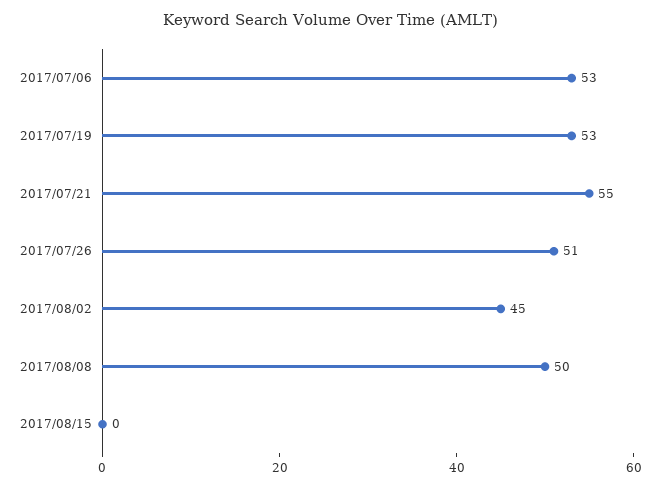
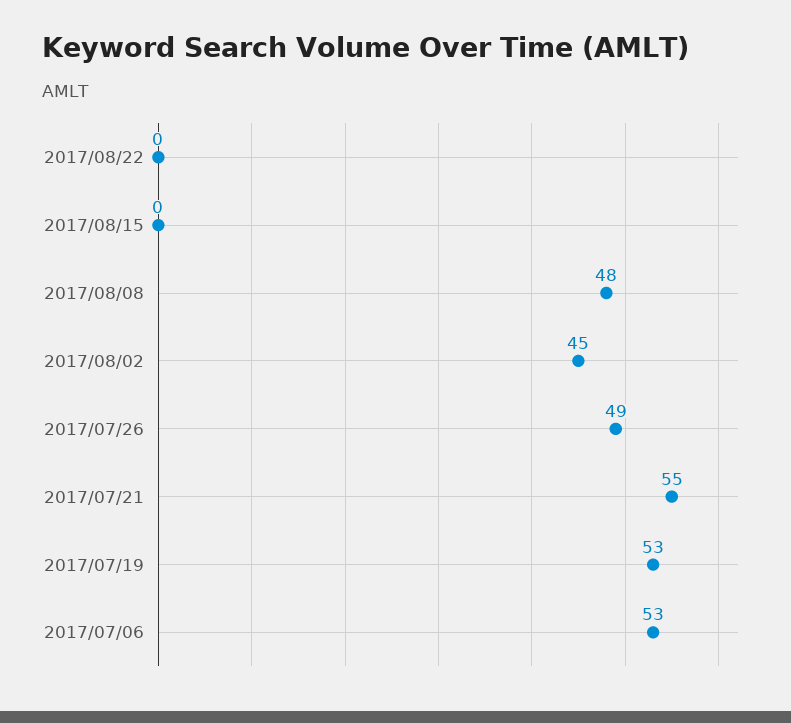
2017/07/26: 51 -> 49
2017/08/08: 50 -> 48
2017/08/22: none -> 0

